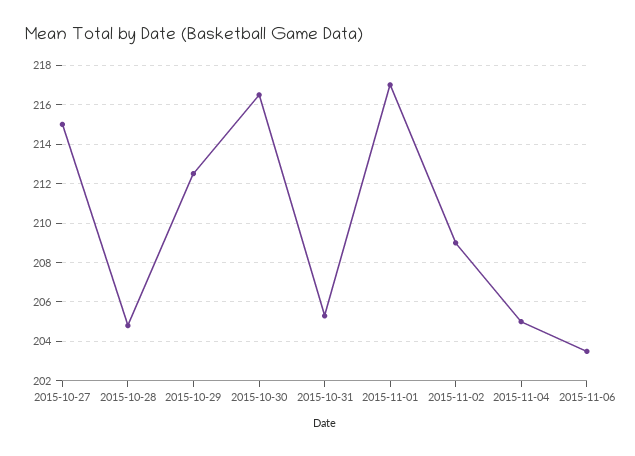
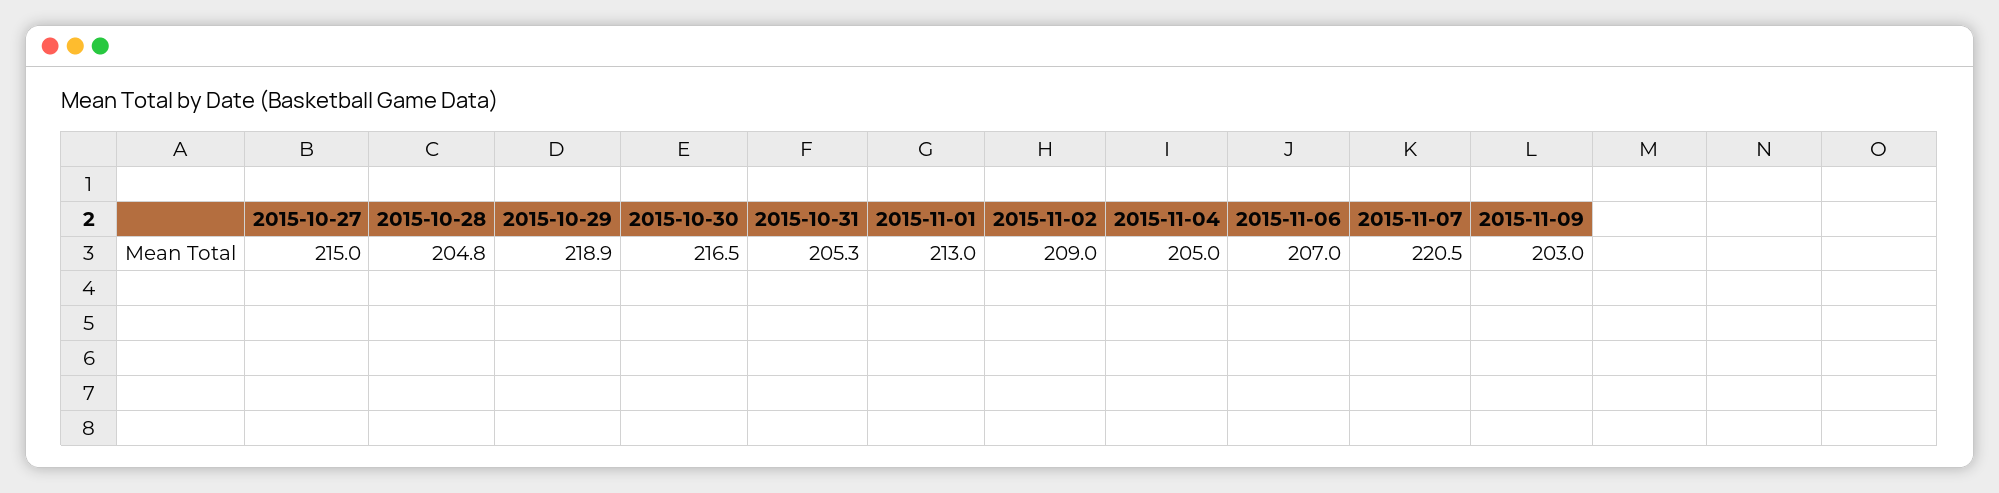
2015-10-29: 212.5 -> 218.9
2015-11-01: 217 -> 213
2015-11-06: 203.5 -> 207
2015-11-07: none -> 220.5
2015-11-09: none -> 203

